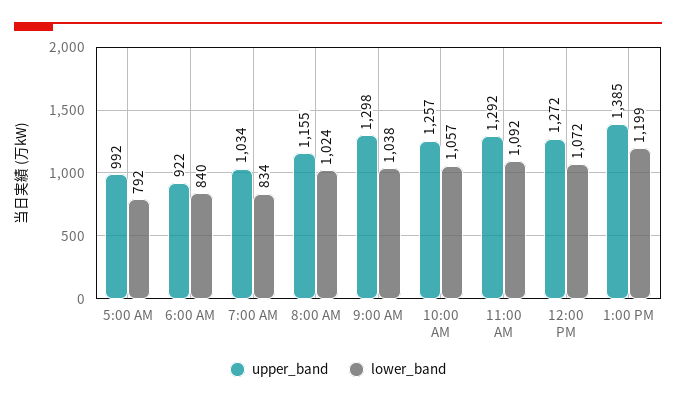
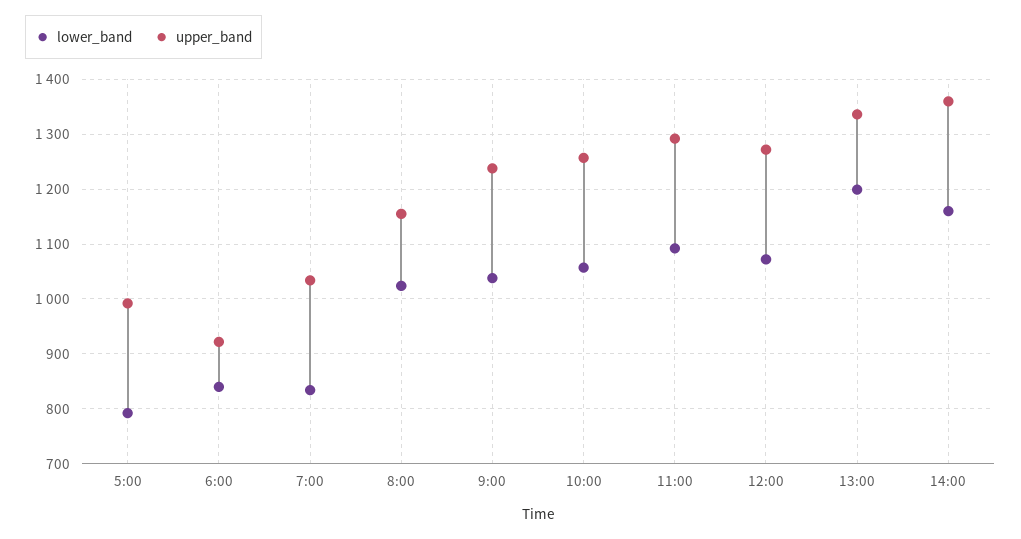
upper_band, 9:00 AM: 1298 -> 1240
upper_band, 1:00 PM: 1385 -> 1340
lower_band, 14:00: none -> 1160
upper_band, 14:00: none -> 1360

